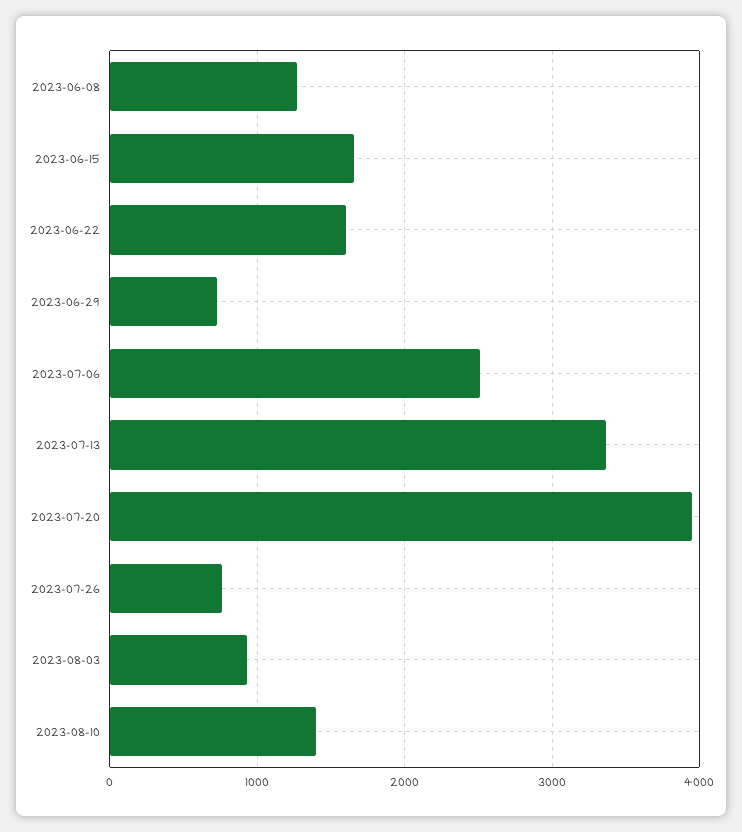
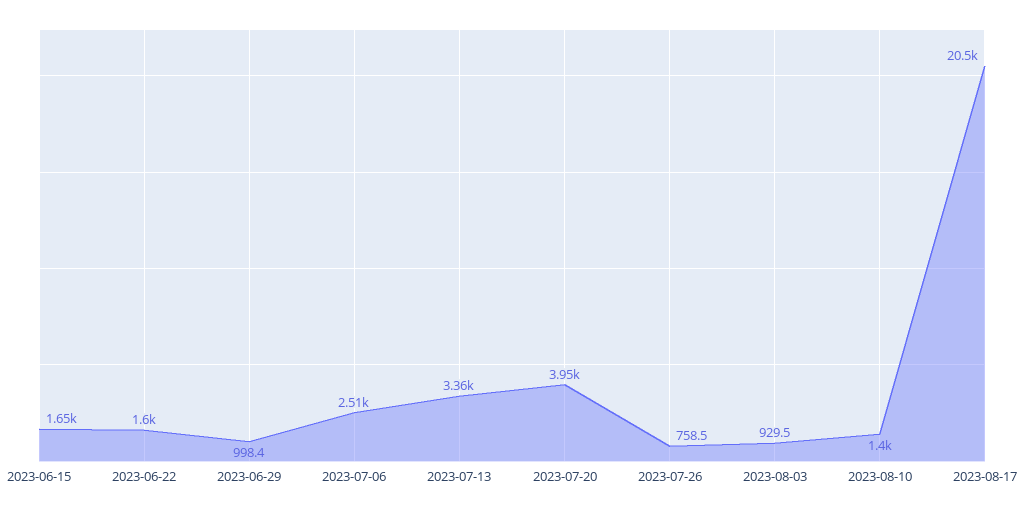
2023-06-08: 1300 -> none
2023-06-29: 700 -> 998.4
2023-08-17: none -> 20500

